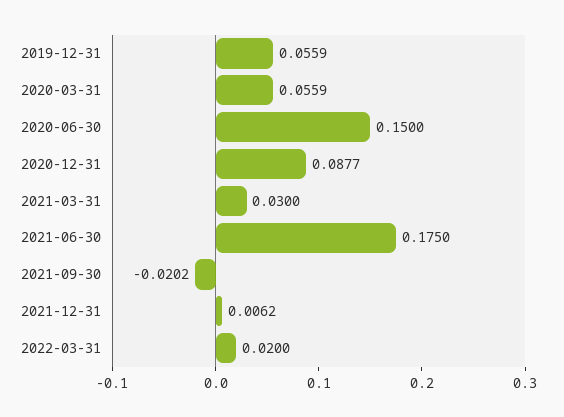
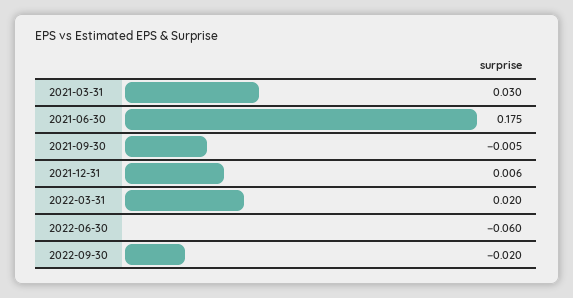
2019-12-31: 0.0559 -> none
2020-03-31: 0.0559 -> none
2020-06-30: 0.15 -> none
2020-12-31: 0.0877 -> none
2021-09-30: -0.0202 -> -0.005
2022-06-30: none -> -0.06
2022-09-30: none -> -0.02

